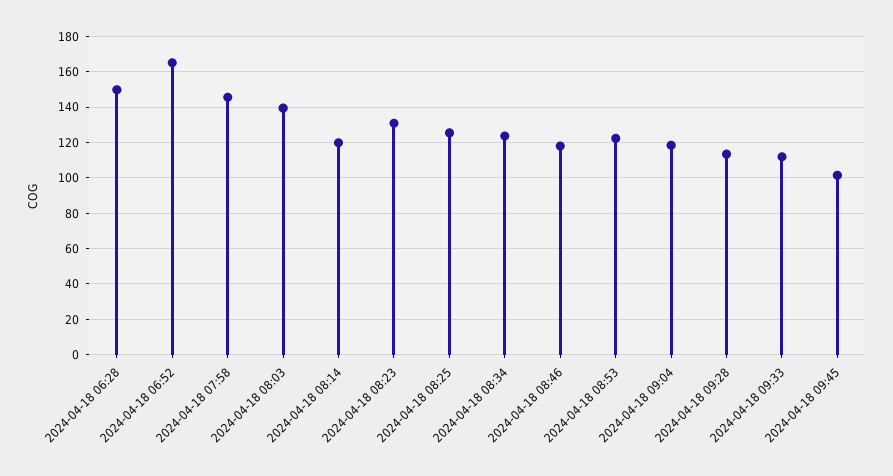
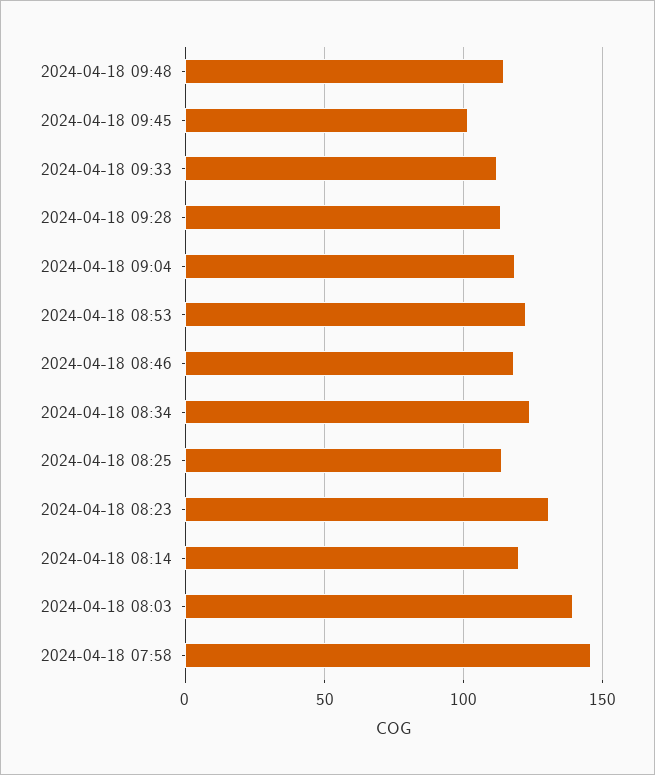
2024-04-18 06:28: 150 -> none
2024-04-18 06:52: 165 -> none
2024-04-18 08:25: 125 -> 115
2024-04-18 09:48: none -> 115

